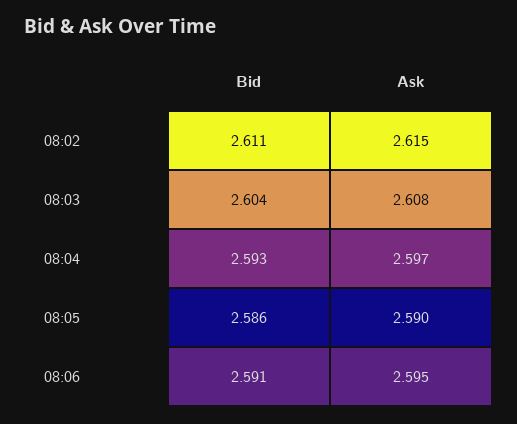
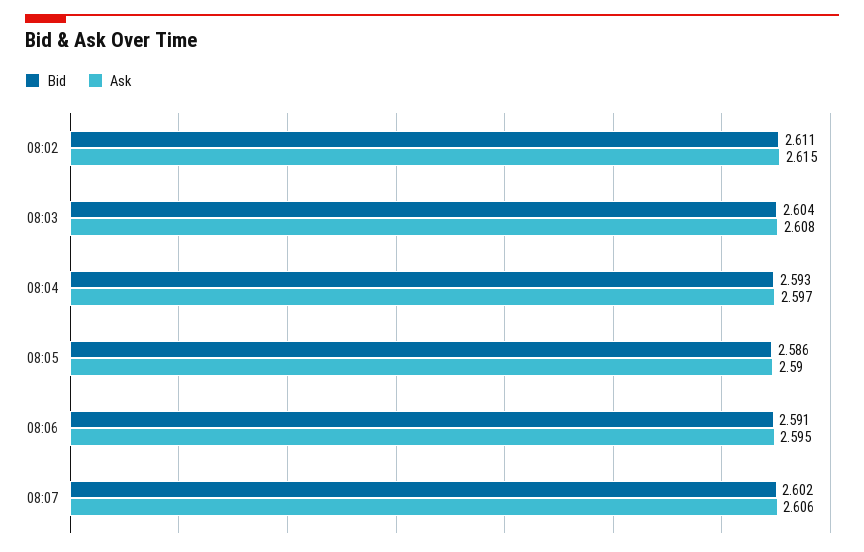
Bid, 08:07: none -> 2.602
Ask, 08:07: none -> 2.606

